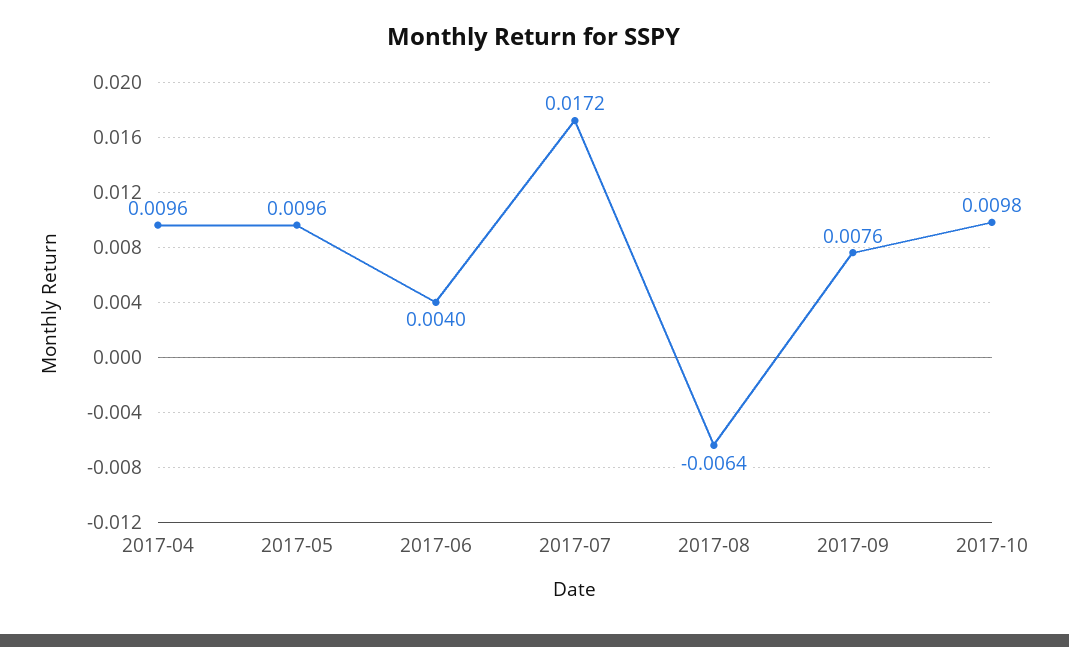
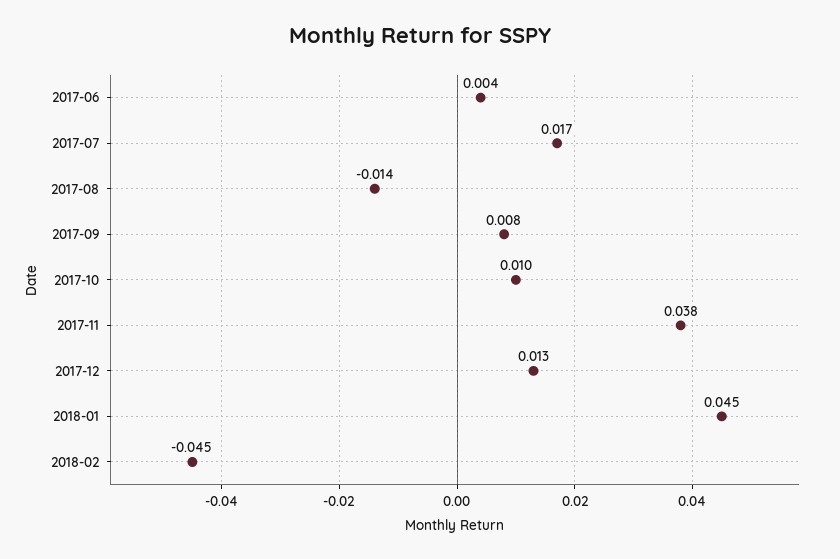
2017-04: 0.0096 -> none
2017-05: 0.0096 -> none
2017-08: -0.0064 -> -0.014
2017-11: none -> 0.038
2017-12: none -> 0.013
2018-01: none -> 0.045
2018-02: none -> -0.045

